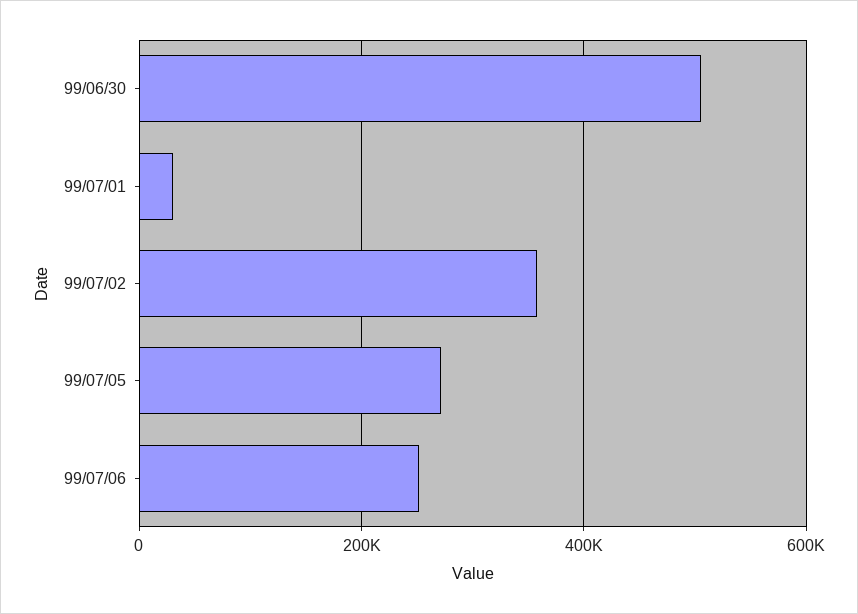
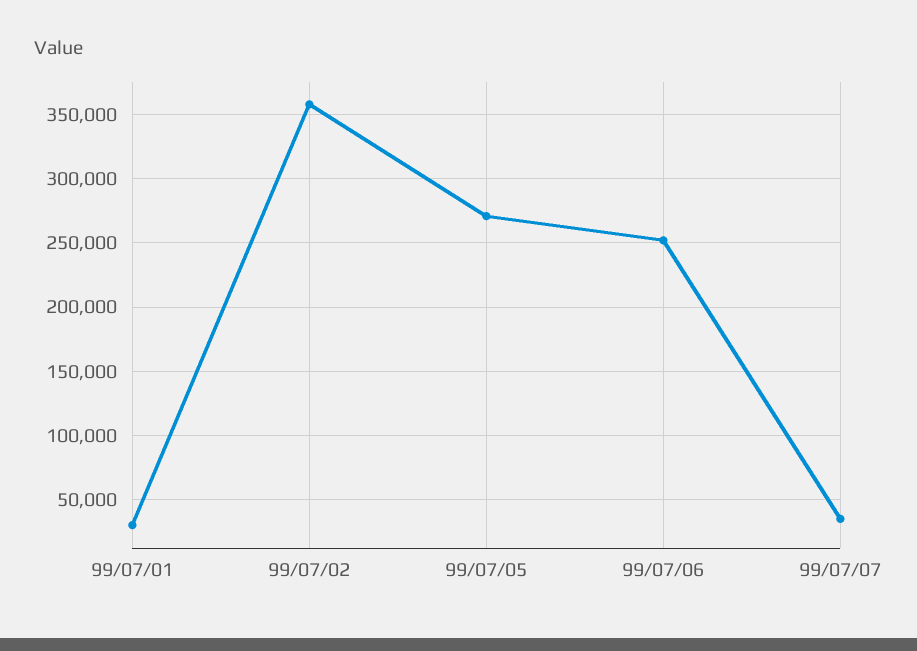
99/06/30: 500000 -> none
99/07/07: none -> 35000

